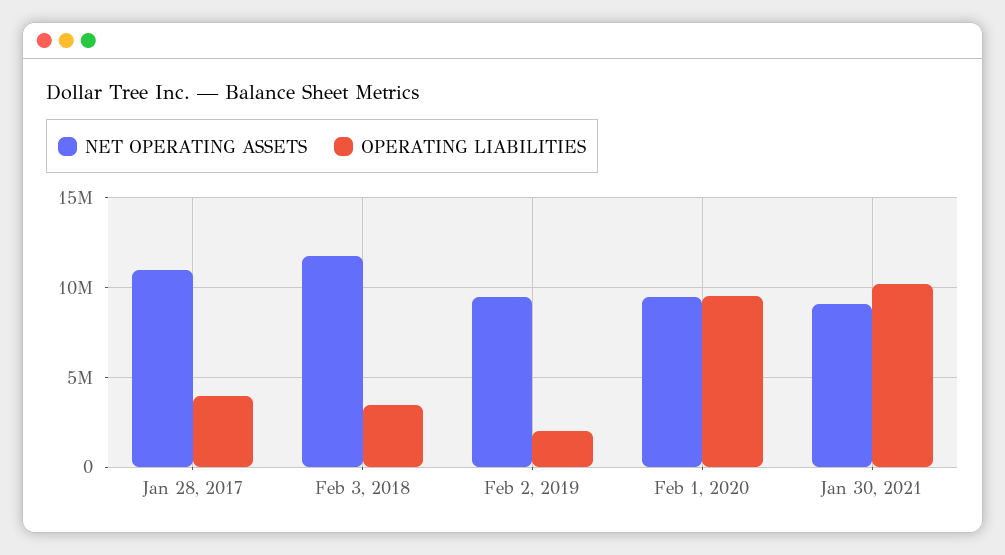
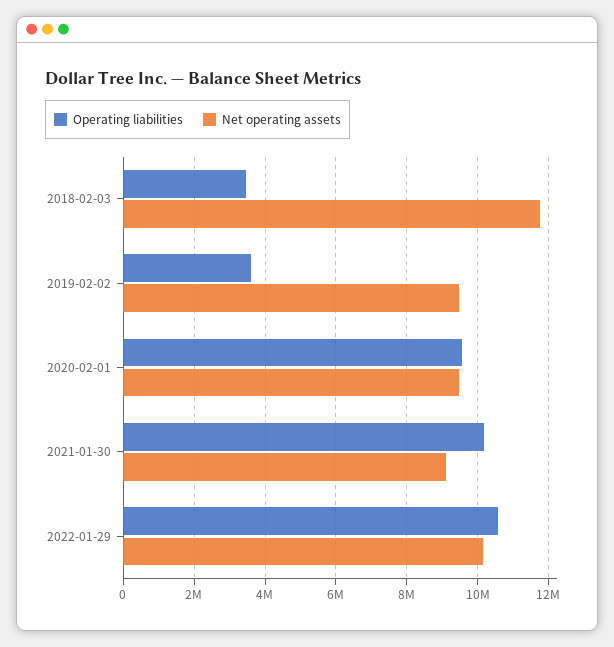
NET OPERATING ASSETS, Jan 28, 2017: 11000000 -> none
OPERATING LIABILITIES, Jan 28, 2017: 4000000 -> none
OPERATING LIABILITIES, Feb 2, 2019: 2000000 -> 3600000
OPERATING LIABILITIES, 2022-01-29: none -> 10600000
NET OPERATING ASSETS, 2022-01-29: none -> 10200000

